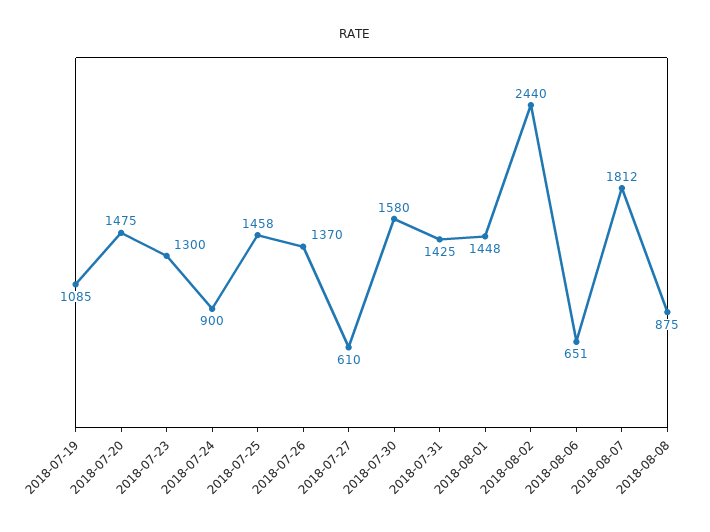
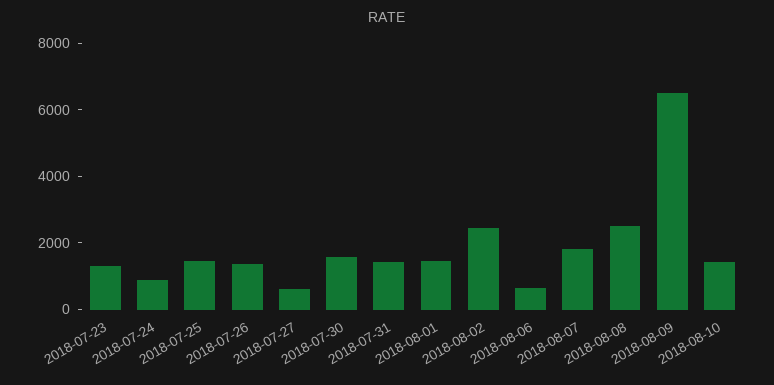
2018-07-19: 1085 -> none
2018-07-20: 1475 -> none
2018-08-08: 875 -> 2500
2018-08-09: none -> 6500
2018-08-10: none -> 1500

